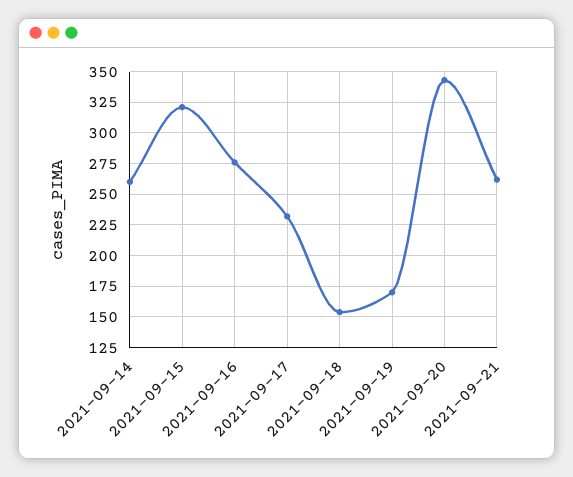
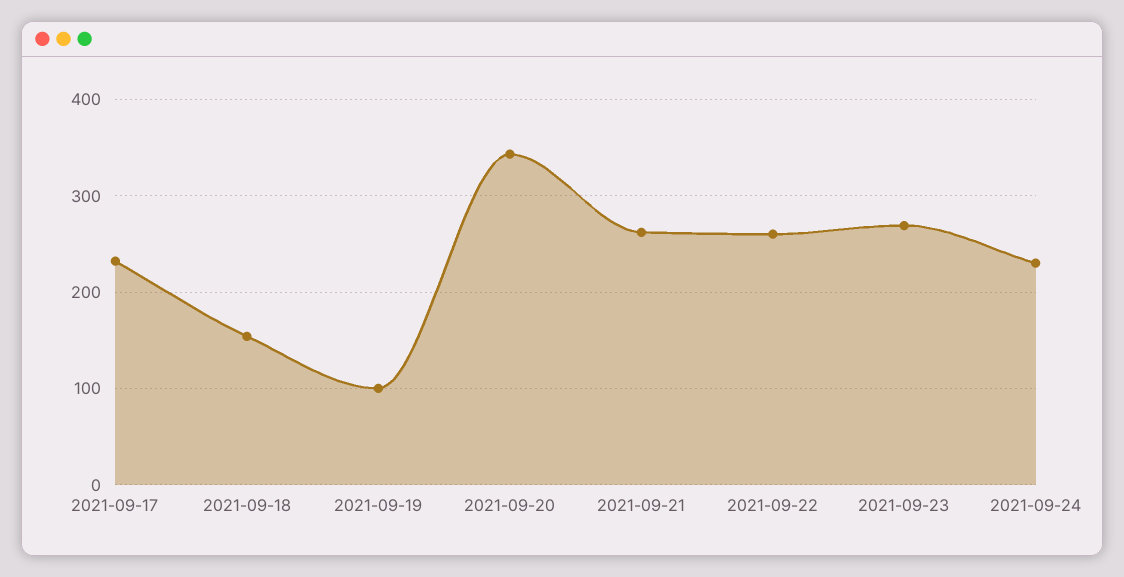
2021-09-14: 260 -> none
2021-09-15: 320 -> none
2021-09-16: 275 -> none
2021-09-19: 170 -> 100
2021-09-22: none -> 260
2021-09-23: none -> 270
2021-09-24: none -> 230

